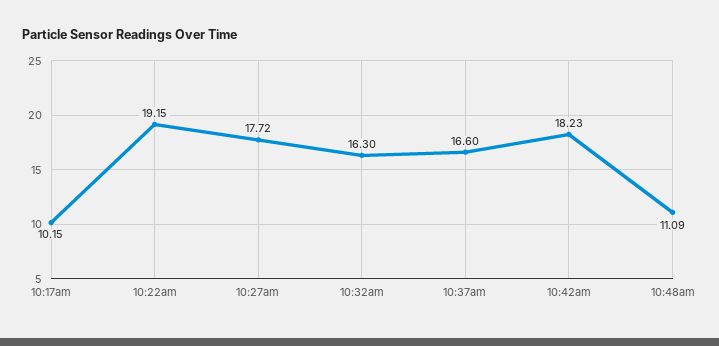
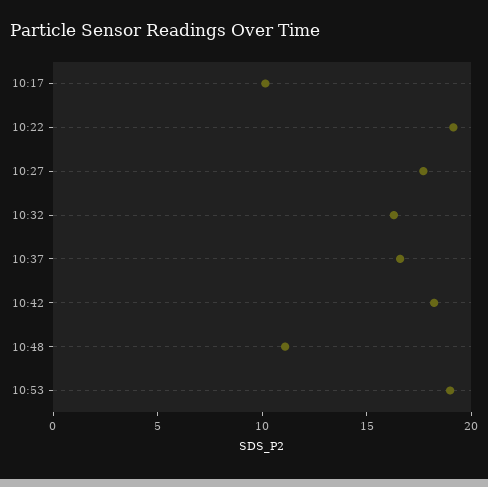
10:53: none -> 19

